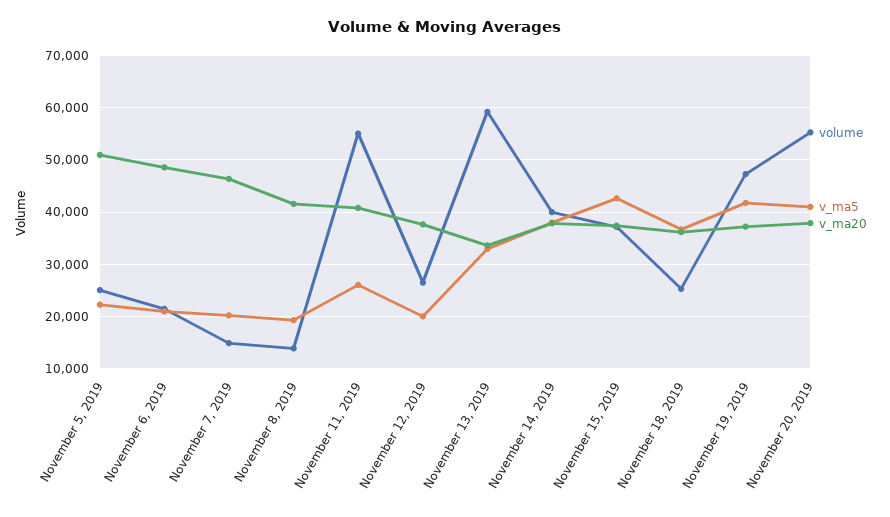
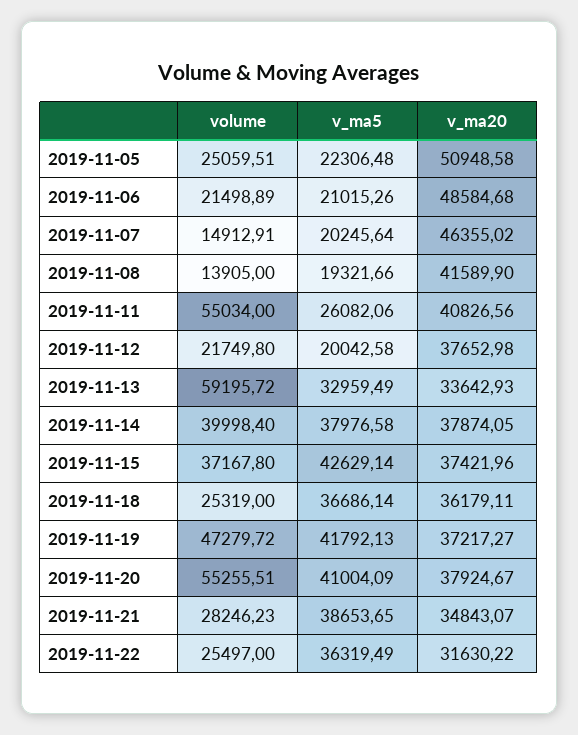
volume, November 12, 2019: 26000 -> 21749.8
volume, 2019-11-21: none -> 28246.23
v_ma5, 2019-11-21: none -> 38653.65
v_ma20, 2019-11-21: none -> 34843.07
volume, 2019-11-22: none -> 25497
v_ma5, 2019-11-22: none -> 36319.49
v_ma20, 2019-11-22: none -> 31630.22

